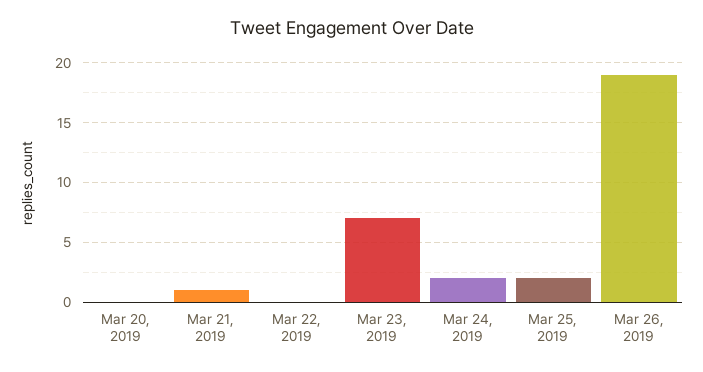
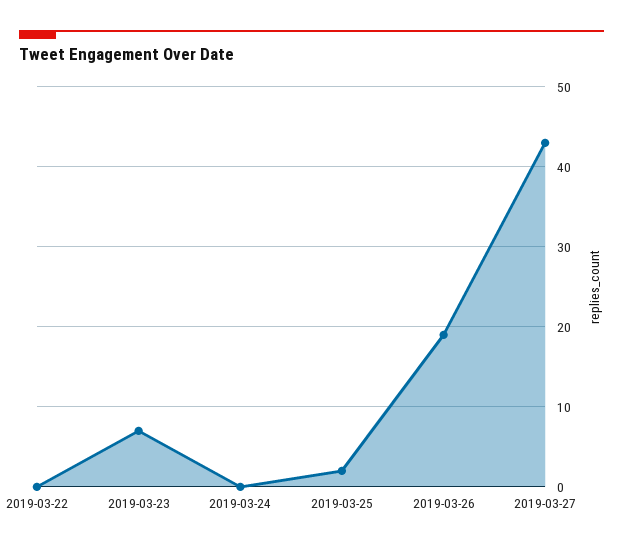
Mar 20, 2019: 0 -> none
Mar 21, 2019: 1 -> none
Mar 24, 2019: 2 -> 0
2019-03-27: none -> 43

